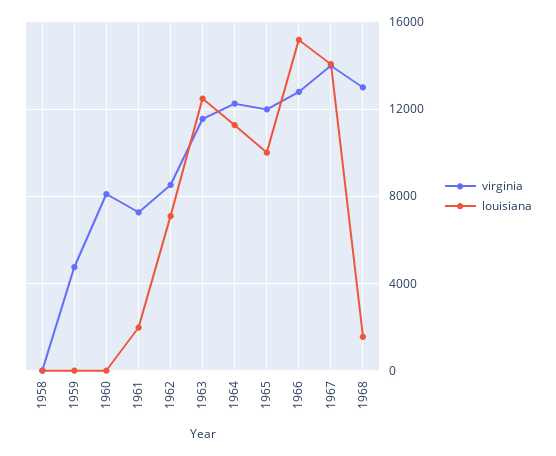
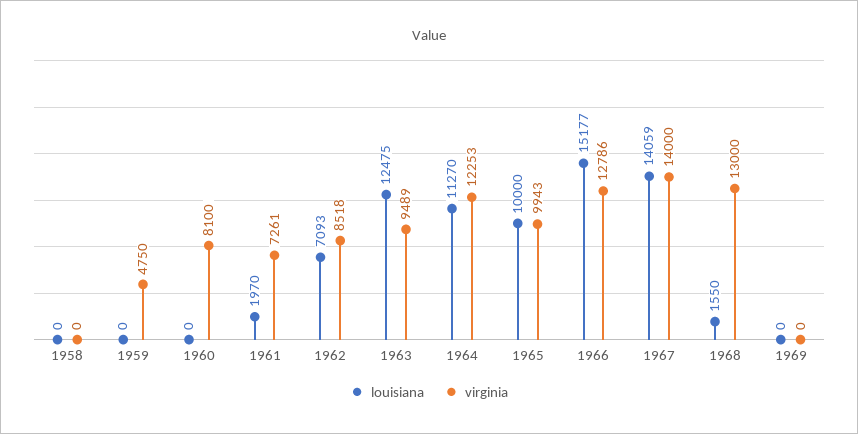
virginia, 1963: 11500 -> 9489
virginia, 1965: 12000 -> 9943
louisiana, 1969: none -> 0
virginia, 1969: none -> 0

